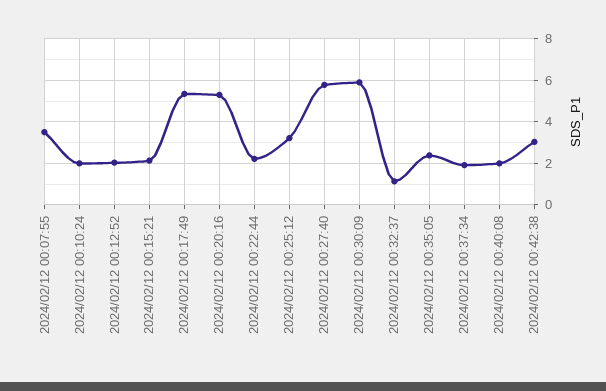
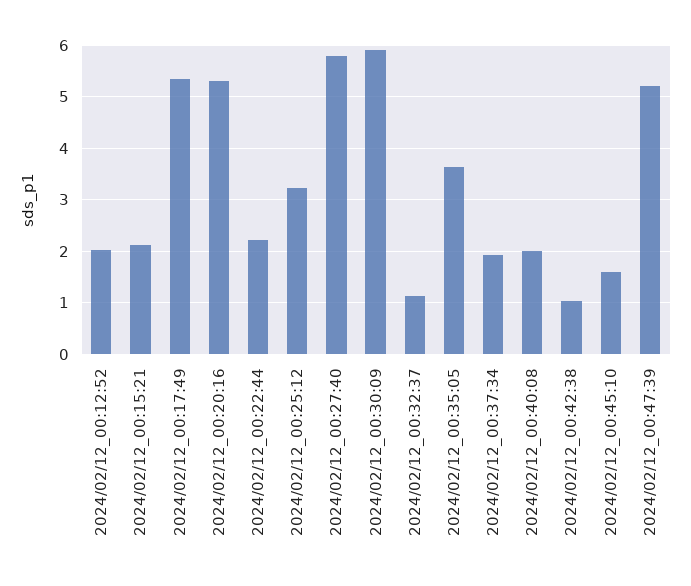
2024/02/12 00:07:55: 3.5 -> none
2024/02/12 00:10:24: 2 -> none
2024/02/12 00:35:05: 2.5 -> 3.6
2024/02/12 00:42:38: 3 -> 1
2024/02/12_00:45:10: none -> 1.6
2024/02/12_00:47:39: none -> 5.2

